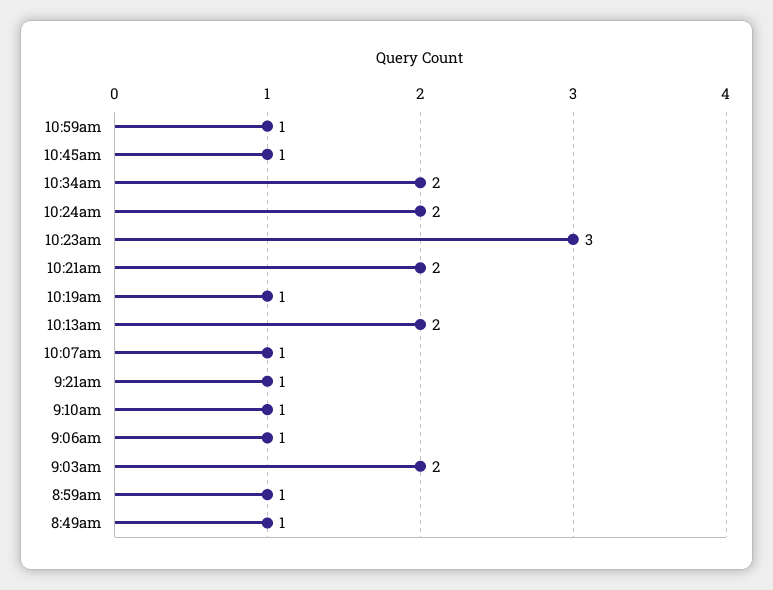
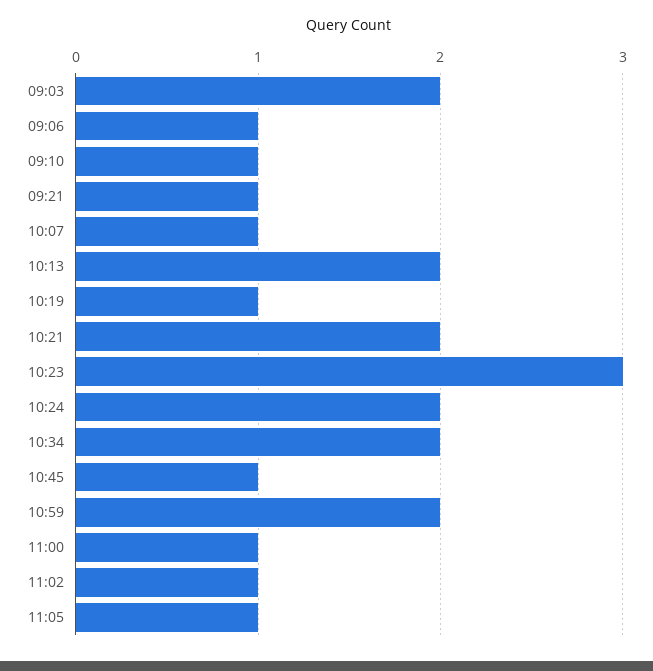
10:59am: 1 -> 2
8:59am: 1 -> none
8:49am: 1 -> none
11:00: none -> 1
11:02: none -> 1
11:05: none -> 1

